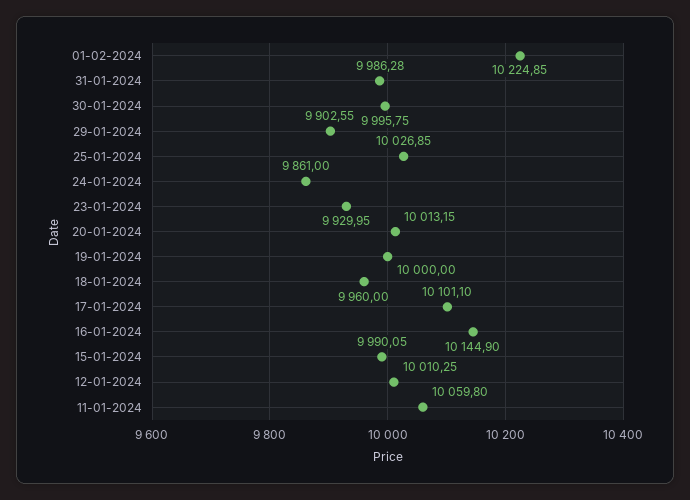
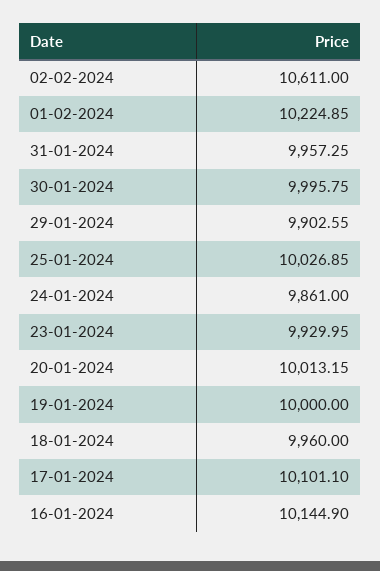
31-01-2024: 9986.28 -> 9957.25
15-01-2024: 9990.05 -> none
12-01-2024: 10010.25 -> none
11-01-2024: 10059.8 -> none
02-02-2024: none -> 10611

